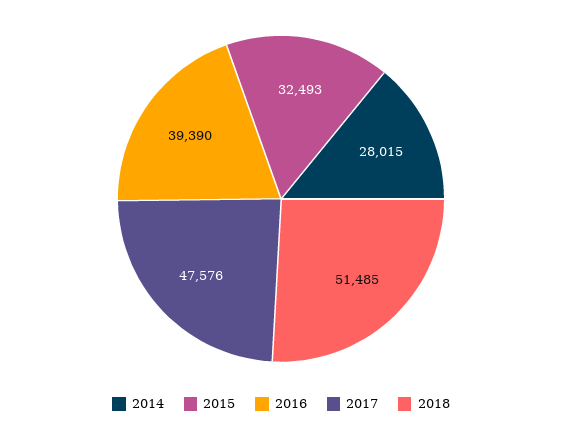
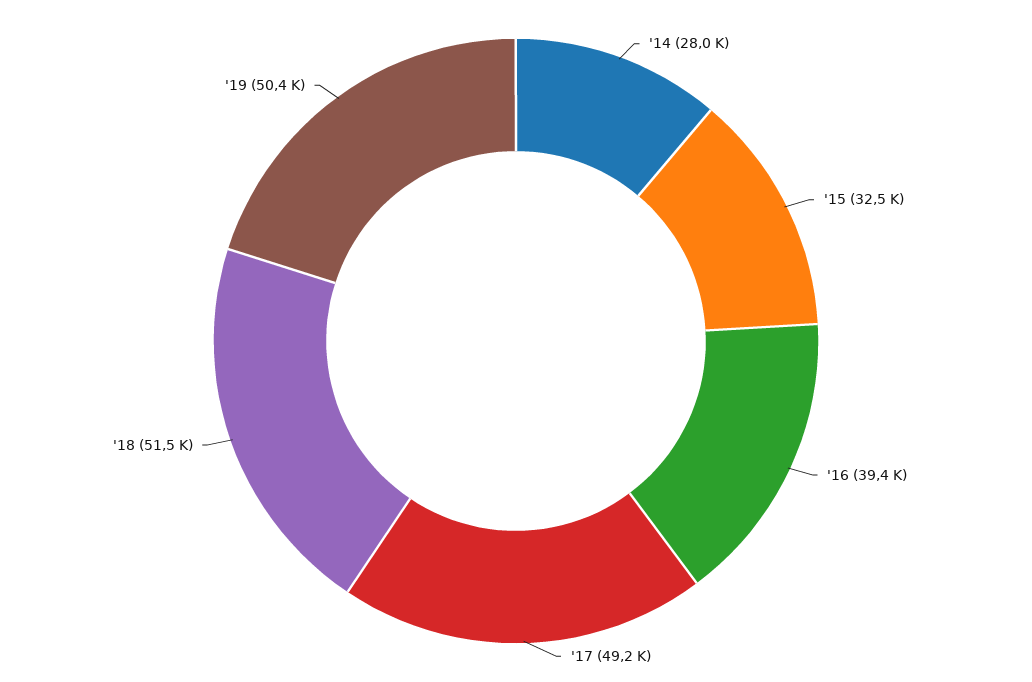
2017: 47576 -> 49200
'19: none -> 50400

